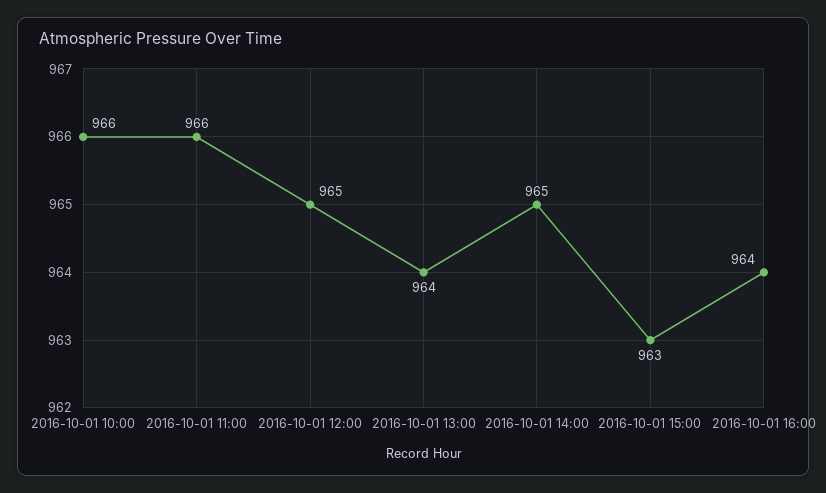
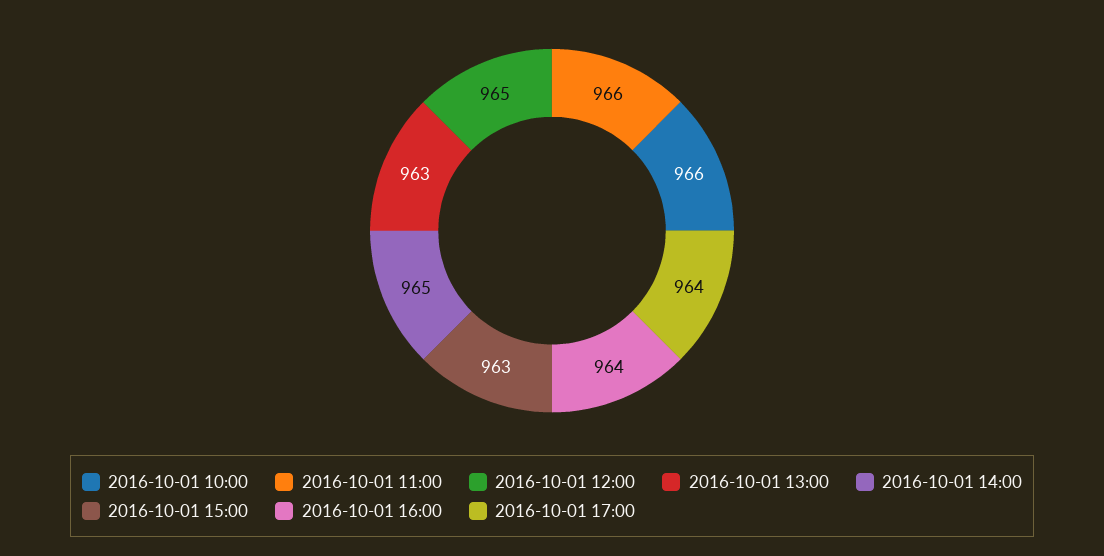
2016-10-01 13:00: 964 -> 963
2016-10-01 17:00: none -> 964

